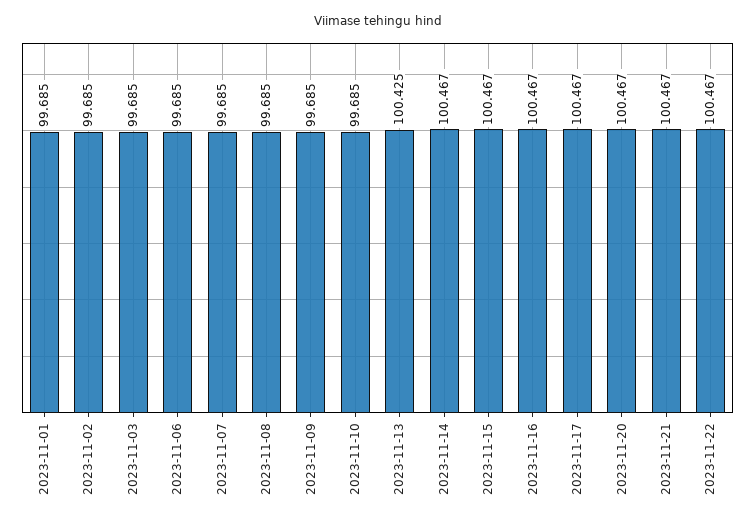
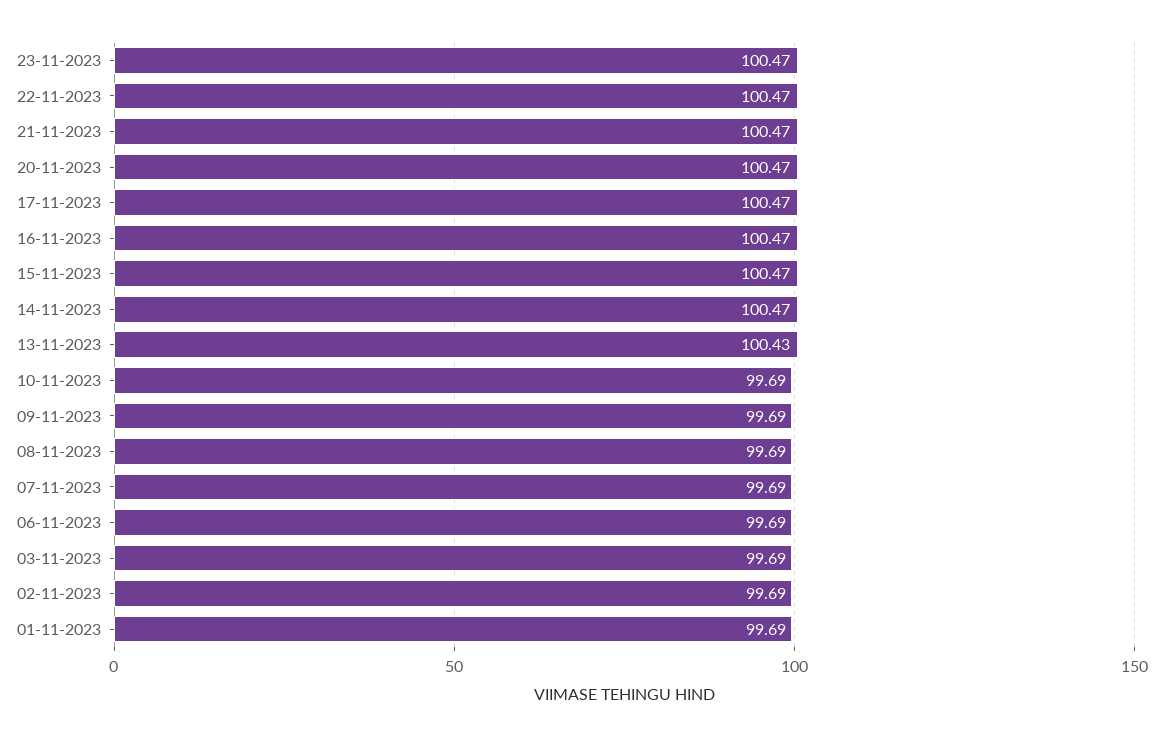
23-11-2023: none -> 100.47

